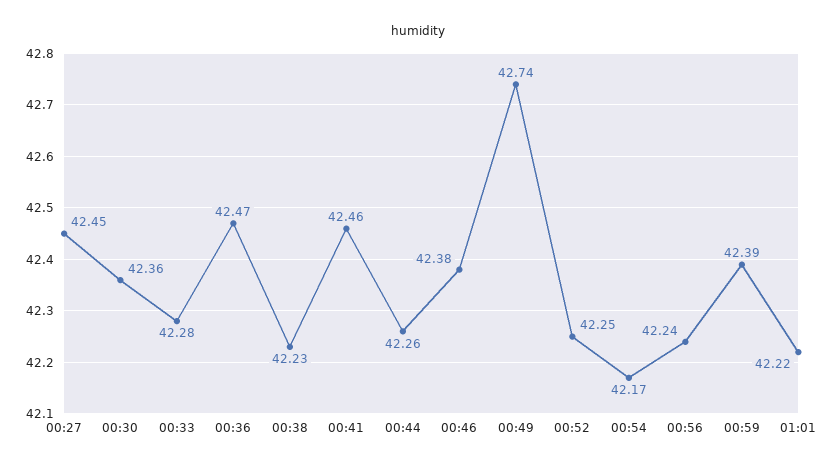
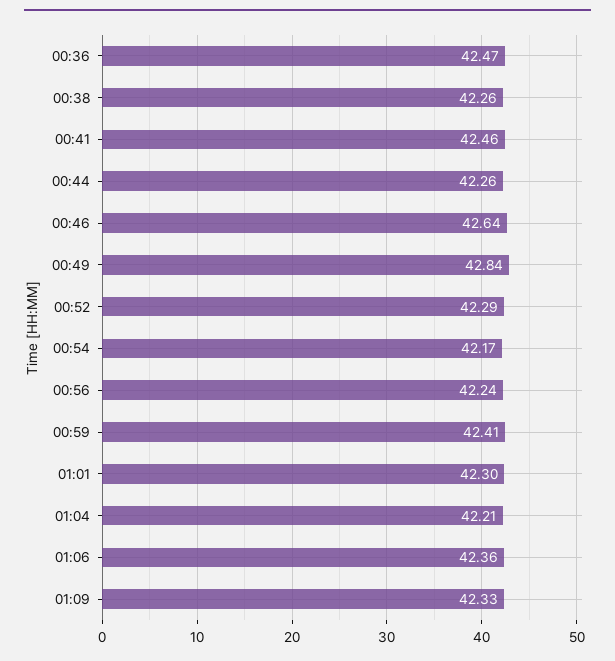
00:27: 42.45 -> none
00:30: 42.36 -> none
00:33: 42.28 -> none
00:38: 42.23 -> 42.26
00:46: 42.38 -> 42.64
00:49: 42.74 -> 42.84
00:52: 42.25 -> 42.29
00:59: 42.39 -> 42.41
01:01: 42.22 -> 42.3
01:04: none -> 42.21
01:06: none -> 42.36
01:09: none -> 42.33

